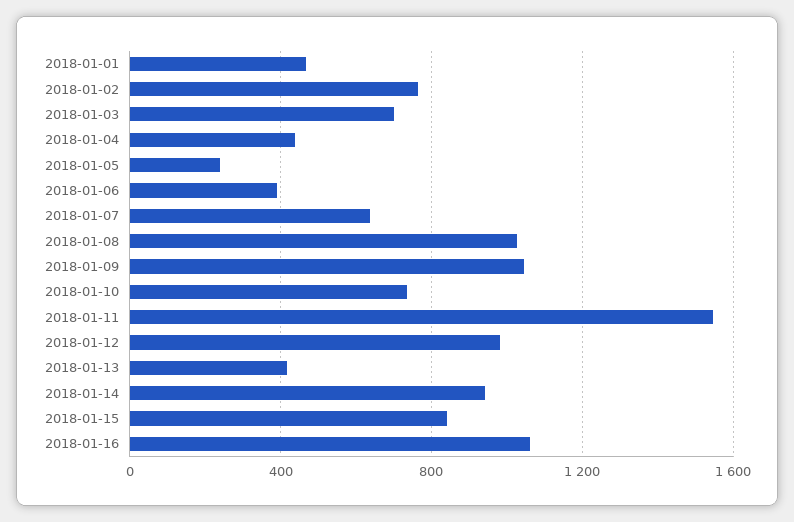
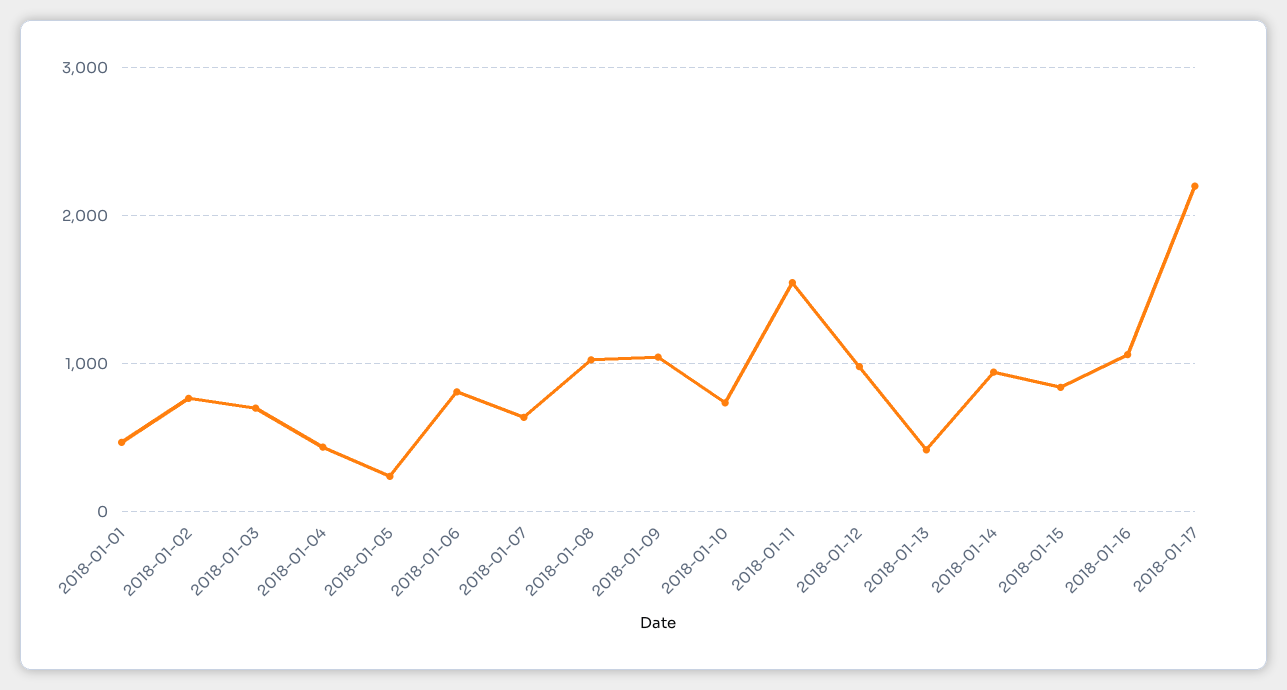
2018-01-06: 400 -> 800
2018-01-17: none -> 2200

